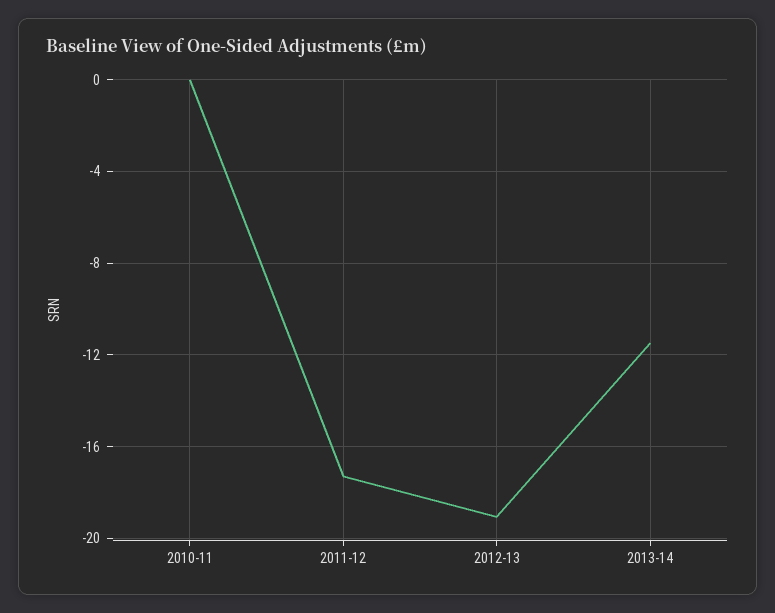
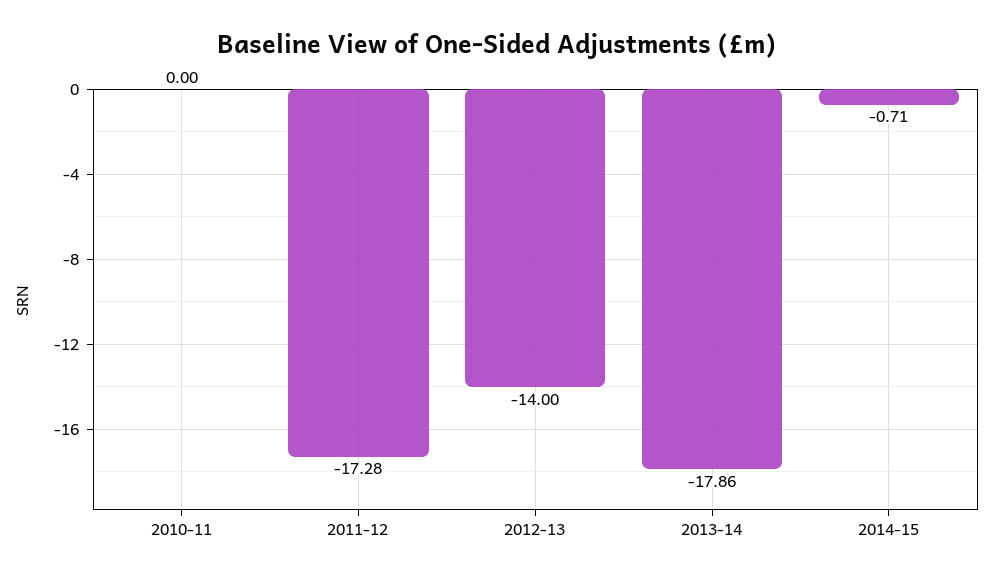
2012-13: -19 -> -14
2013-14: -11.5 -> -17.86
2014-15: none -> -0.71

